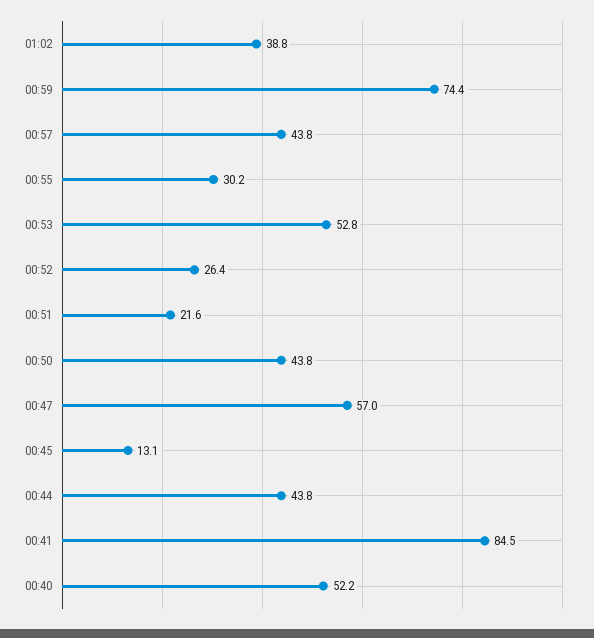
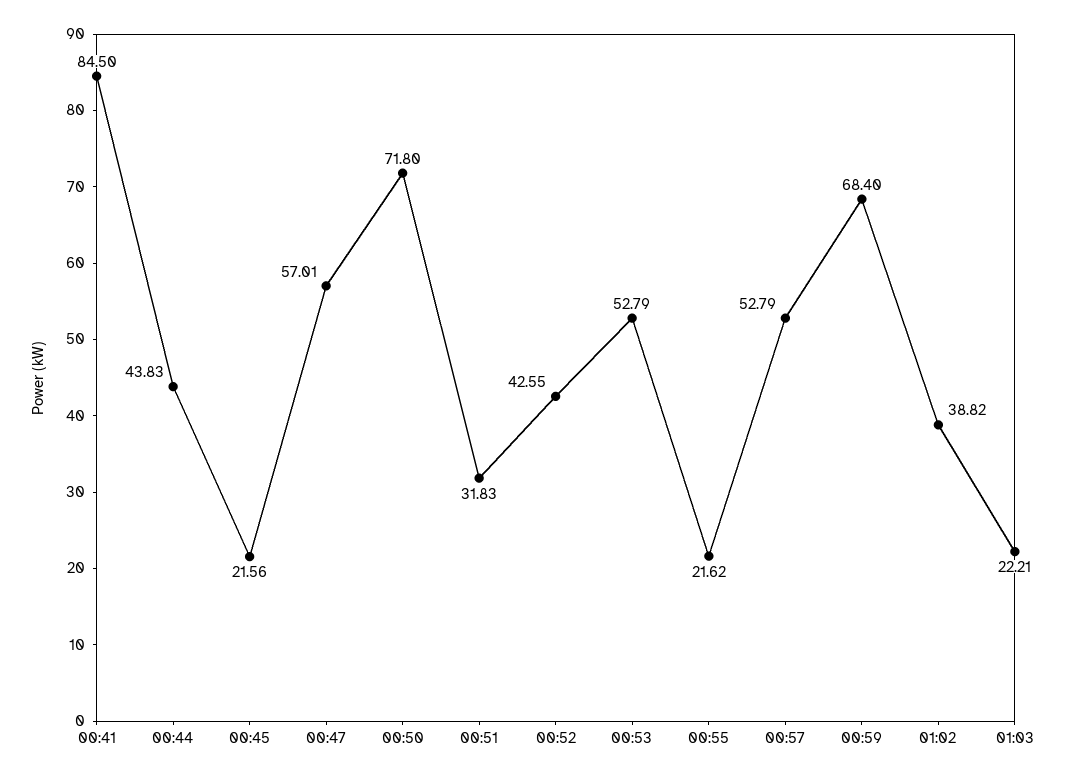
00:59: 74.4 -> 68.4
00:57: 43.8 -> 52.79
00:55: 30.2 -> 21.62
00:52: 26.4 -> 42.55
00:51: 21.6 -> 31.83
00:50: 43.8 -> 71.8
00:45: 13.1 -> 21.56
00:40: 52.2 -> none
01:03: none -> 22.21

